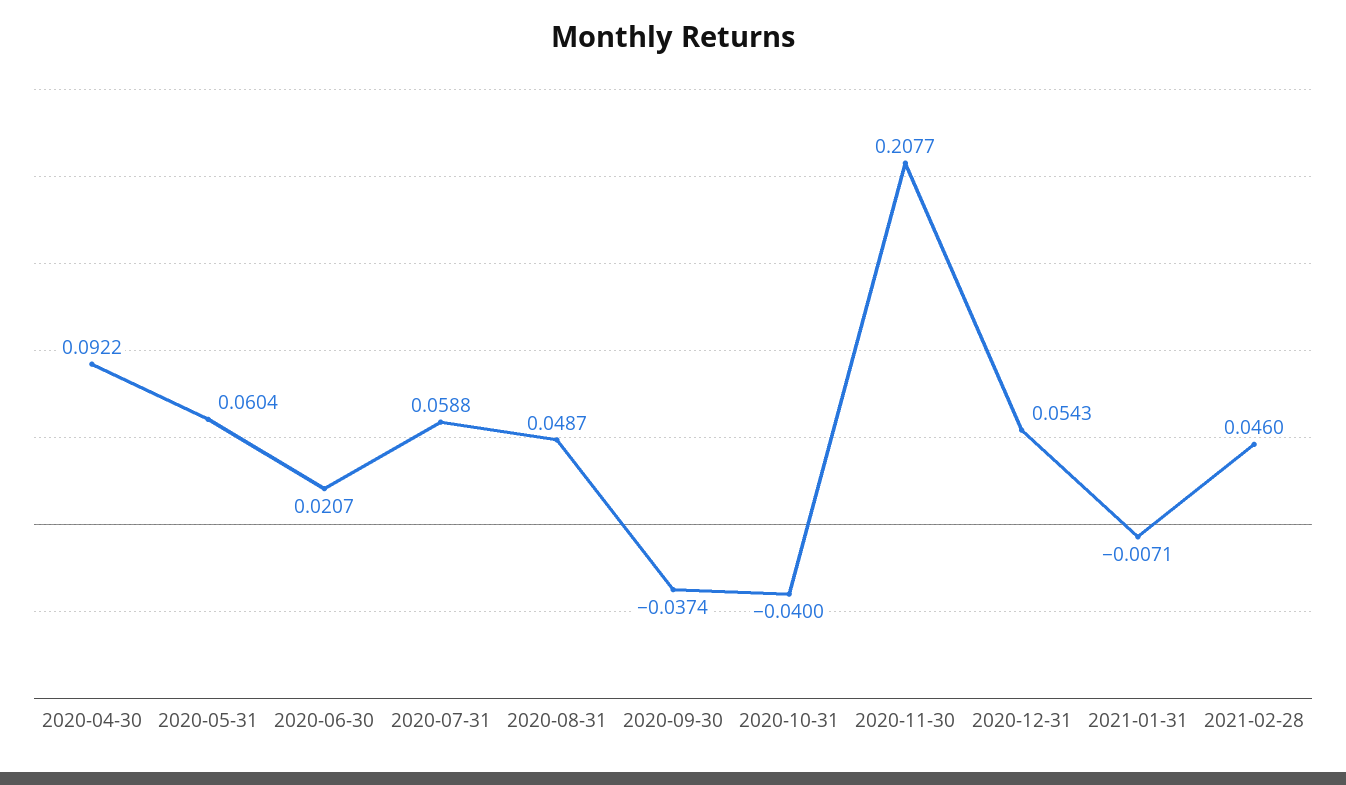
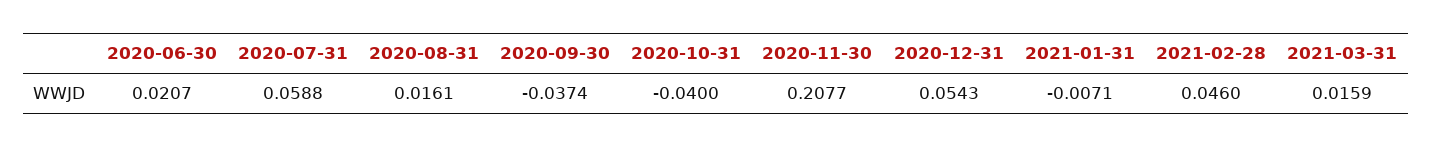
2020-04-30: 0.0922 -> none
2020-05-31: 0.0604 -> none
2020-08-31: 0.0487 -> 0.0161
2021-03-31: none -> 0.0159

